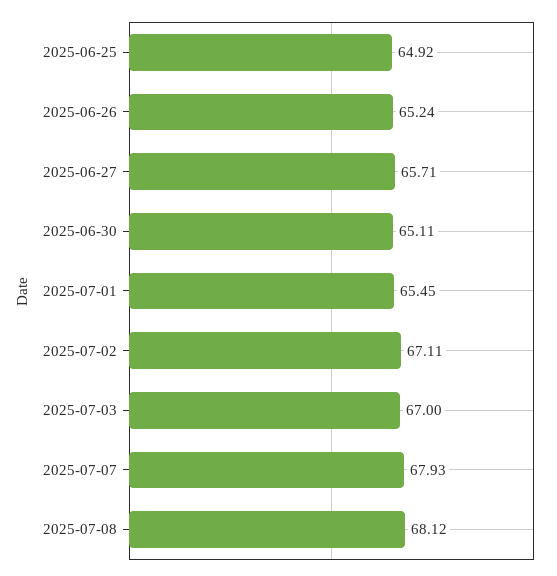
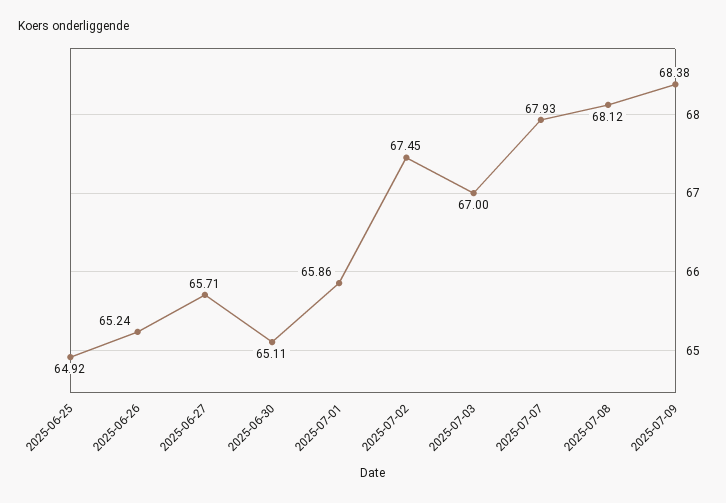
2025-07-01: 65.45 -> 65.86
2025-07-02: 67.11 -> 67.45
2025-07-09: none -> 68.38

